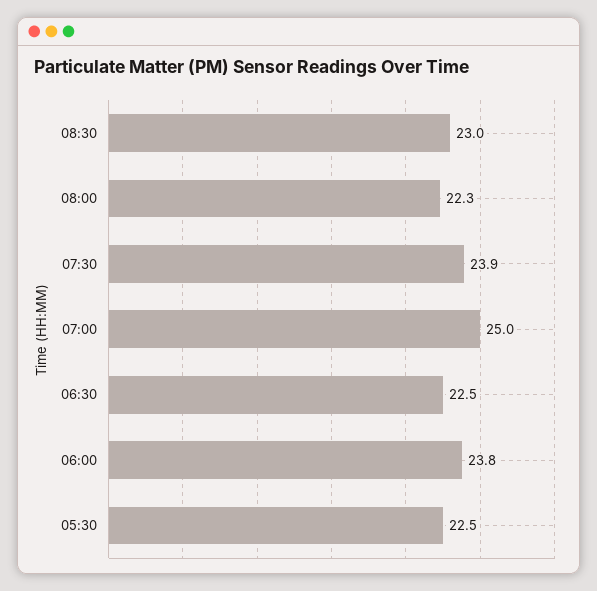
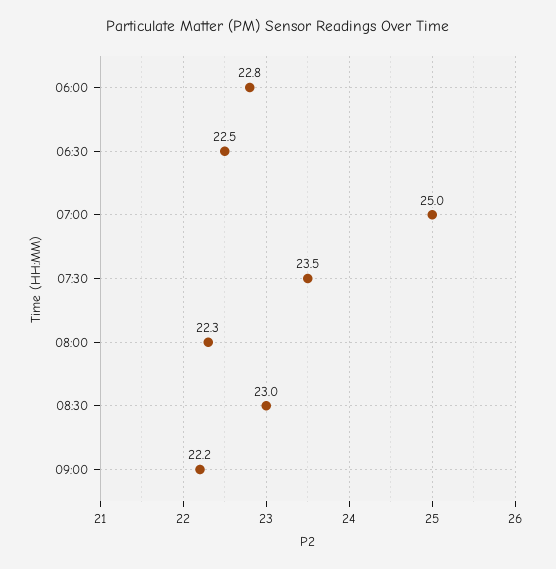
07:30: 23.9 -> 23.5
06:00: 23.8 -> 22.8
05:30: 22.5 -> none
09:00: none -> 22.2

